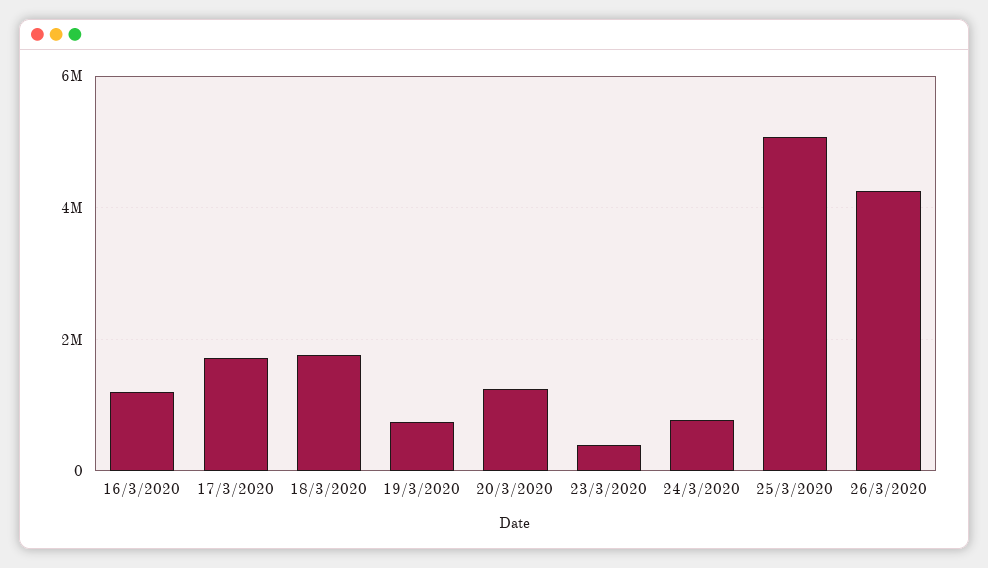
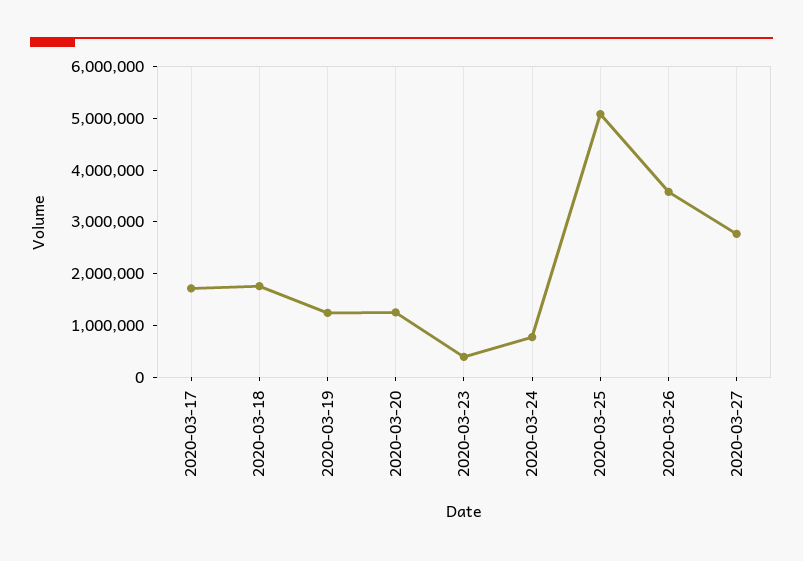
16/3/2020: 1200000 -> none
19/3/2020: 800000 -> 1200000
26/3/2020: 4200000 -> 3600000
2020-03-27: none -> 2800000

